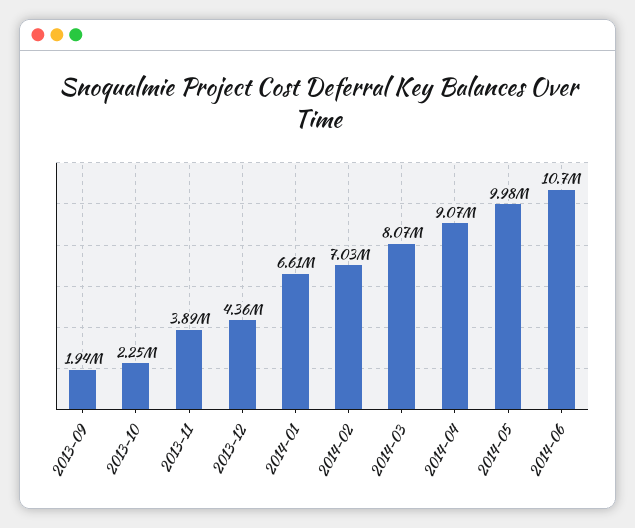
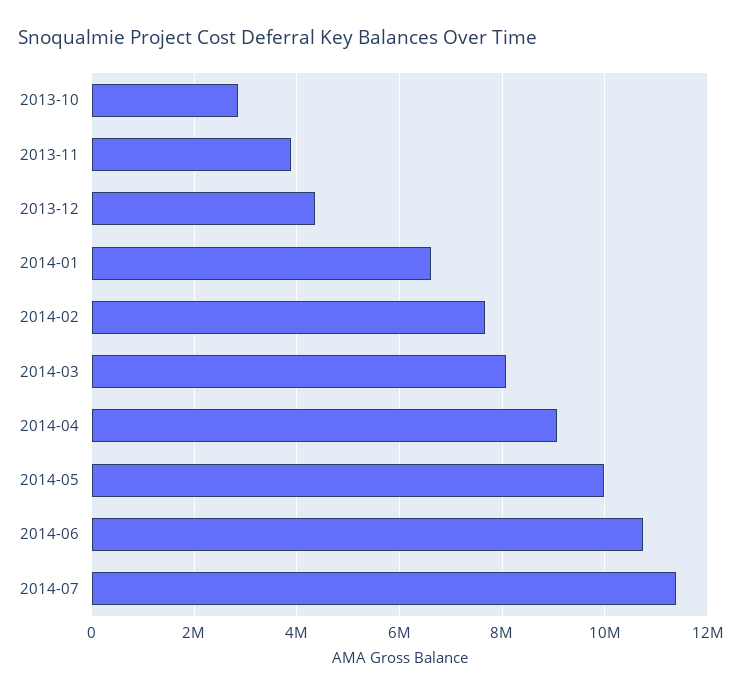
2013-09: 1940000 -> none
2013-10: 2250000 -> 2800000
2014-02: 7030000 -> 7600000
2014-07: none -> 11400000

